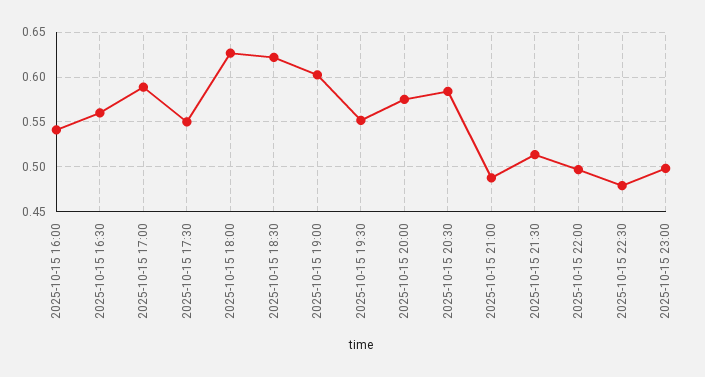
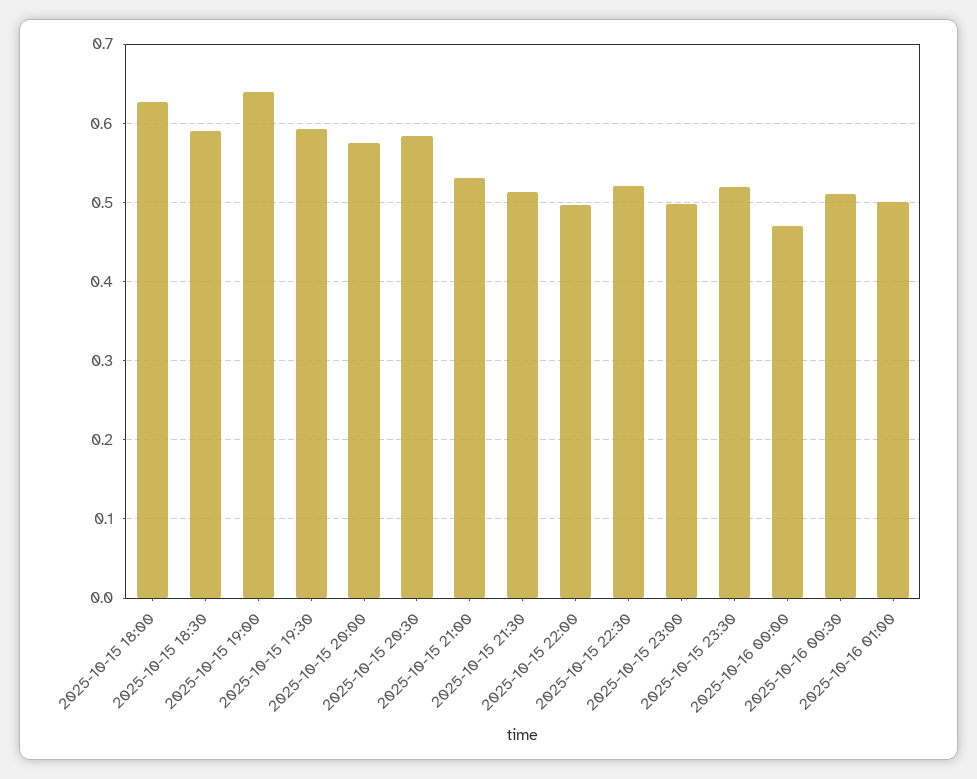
2025-10-15 16:00: 0.54 -> none
2025-10-15 16:30: 0.56 -> none
2025-10-15 17:00: 0.59 -> none
2025-10-15 17:30: 0.55 -> none
2025-10-15 18:30: 0.62 -> 0.59
2025-10-15 19:00: 0.6 -> 0.64
2025-10-15 19:30: 0.55 -> 0.59
2025-10-15 21:00: 0.49 -> 0.53
2025-10-15 22:30: 0.48 -> 0.52
2025-10-15 23:30: none -> 0.52
2025-10-16 00:00: none -> 0.47
2025-10-16 00:30: none -> 0.51
2025-10-16 01:00: none -> 0.5

